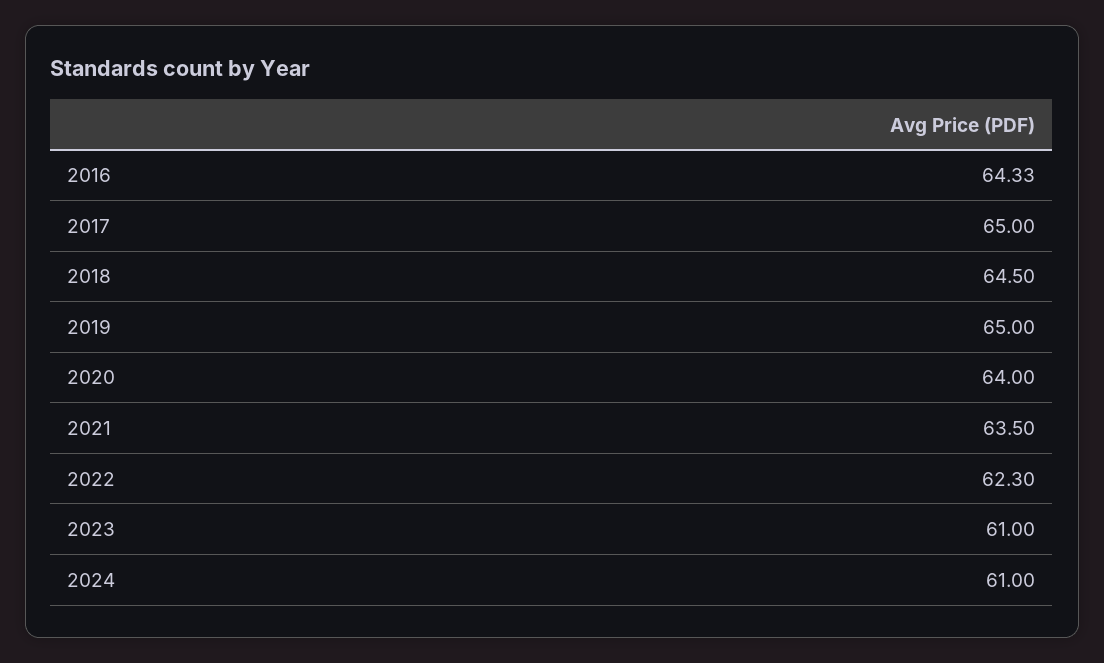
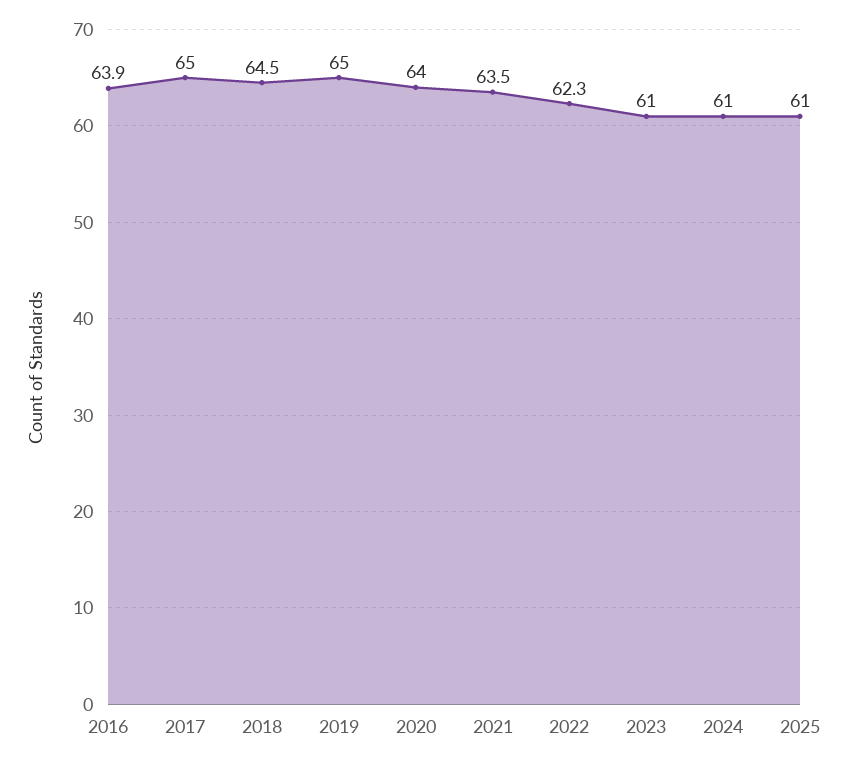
2016: 64.33 -> 63.9
2025: none -> 61

